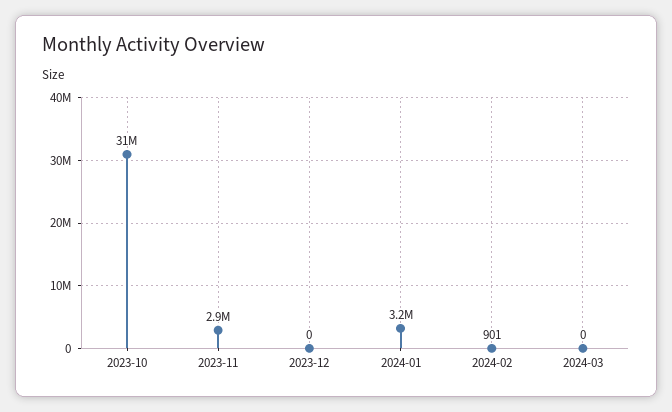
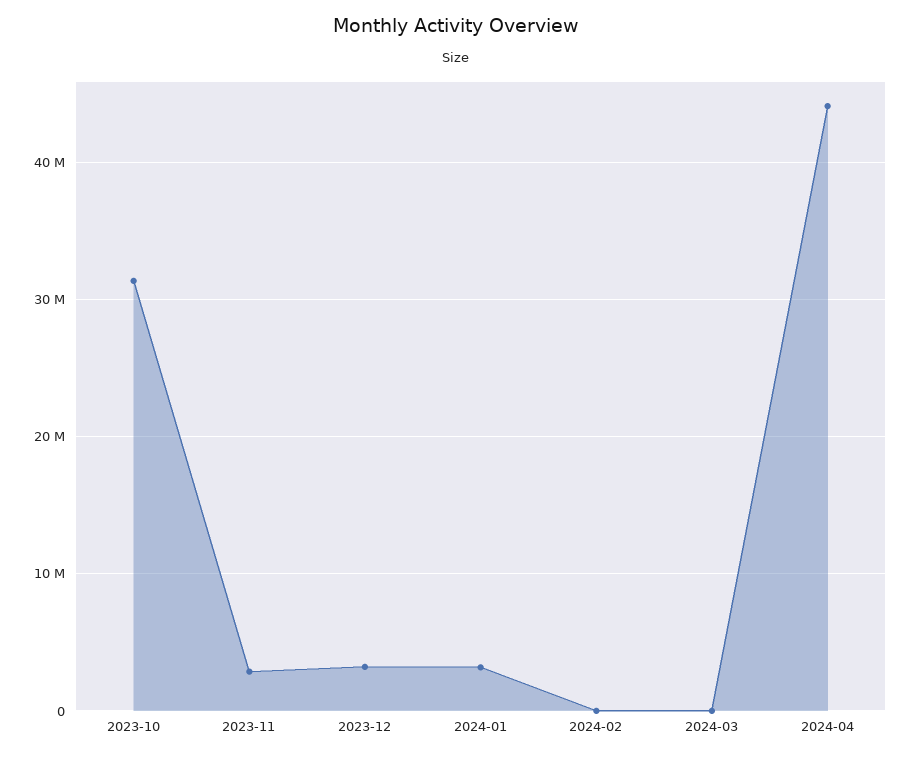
2023-12: 0 -> 3000000
2024-04: none -> 44000000

